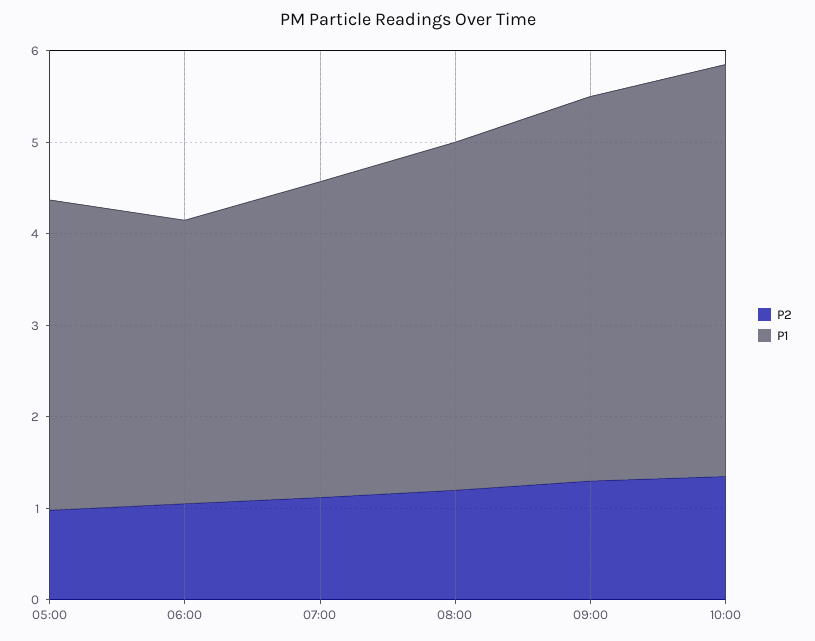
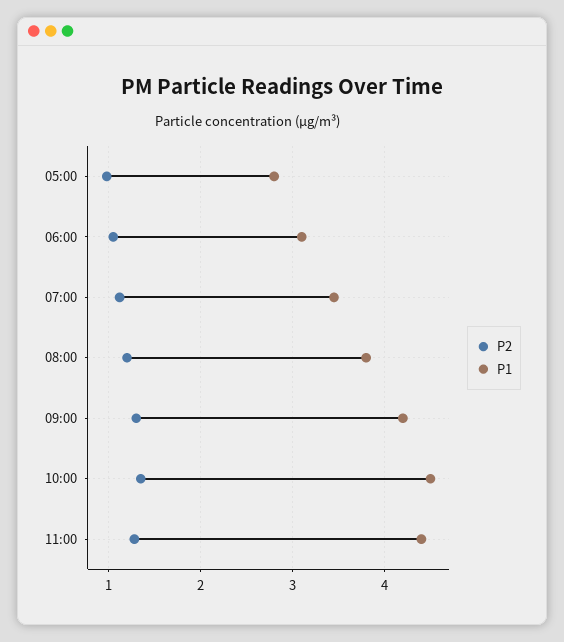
P1, 05:00: 3.4 -> 2.8
P2, 11:00: none -> 1.3
P1, 11:00: none -> 4.4

